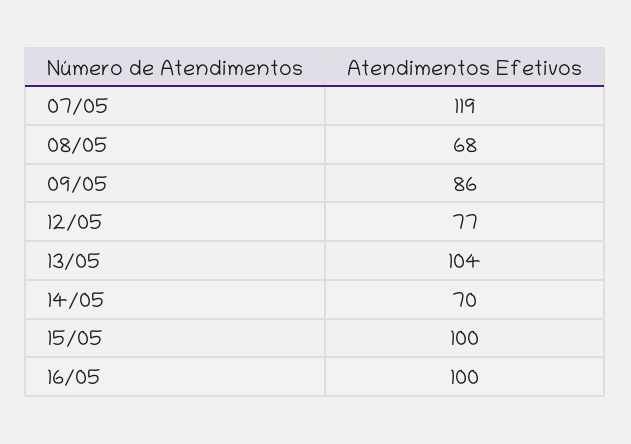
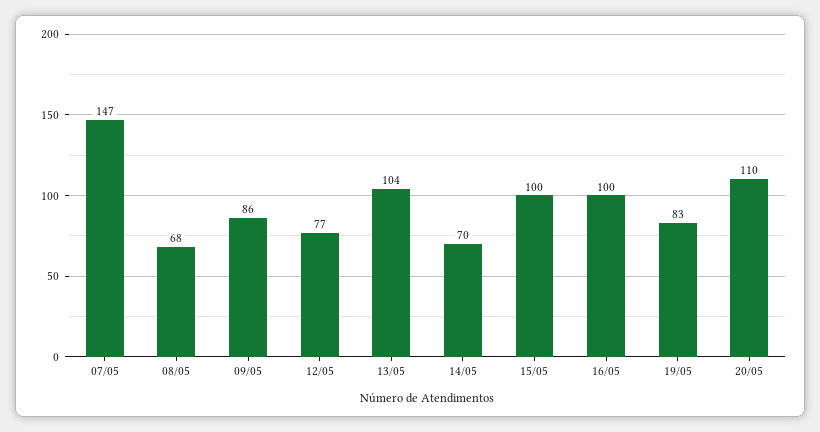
07/05: 119 -> 147
19/05: none -> 83
20/05: none -> 110

